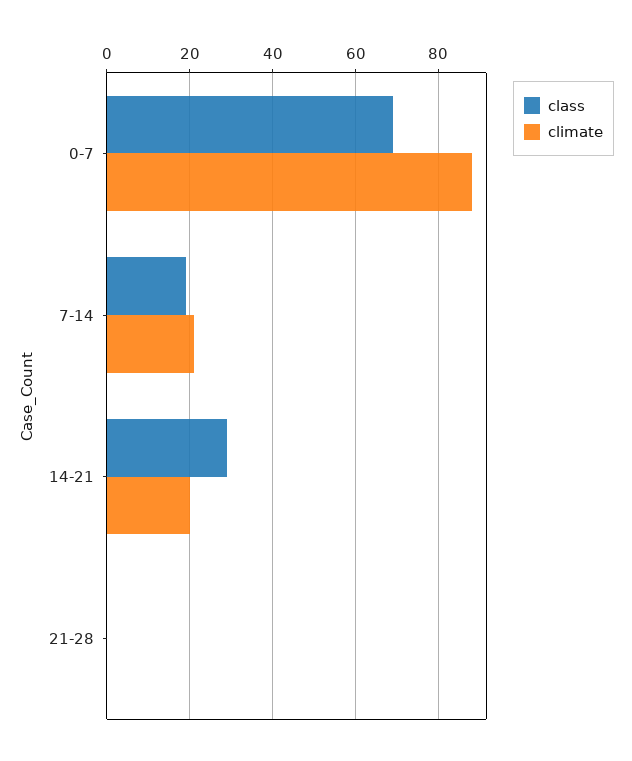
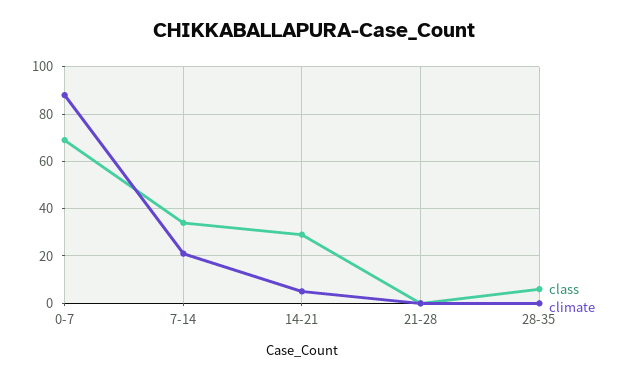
class, 7-14: 20 -> 35
climate, 14-21: 20 -> 5
class, 28-35: none -> 5
climate, 28-35: none -> 0

